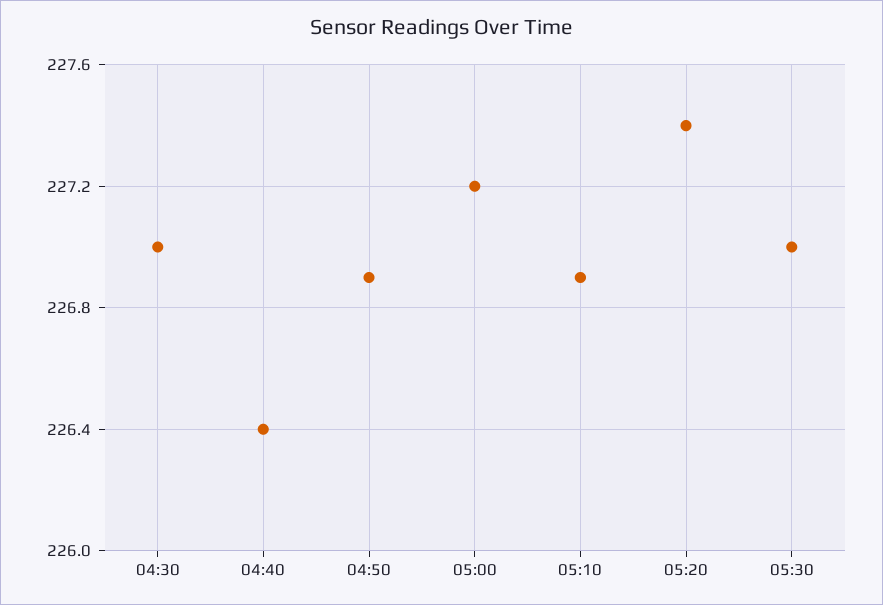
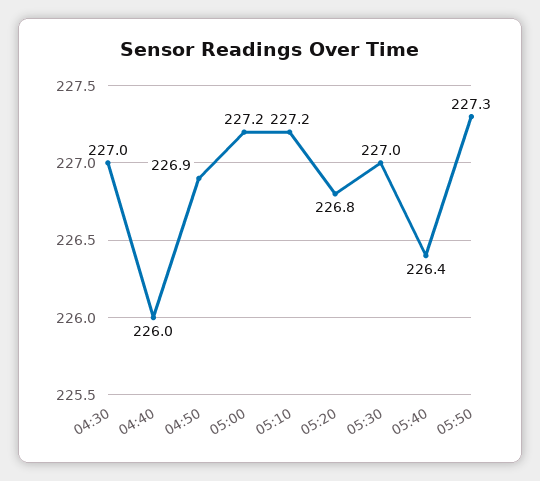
04:40: 226.4 -> 226
05:10: 226.9 -> 227.2
05:20: 227.4 -> 226.8
05:40: none -> 226.4
05:50: none -> 227.3

